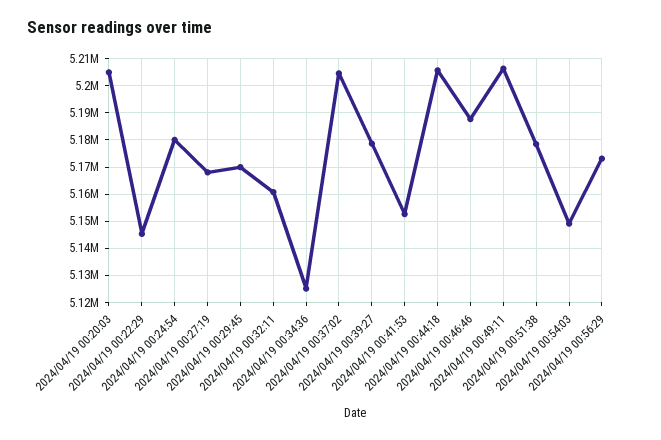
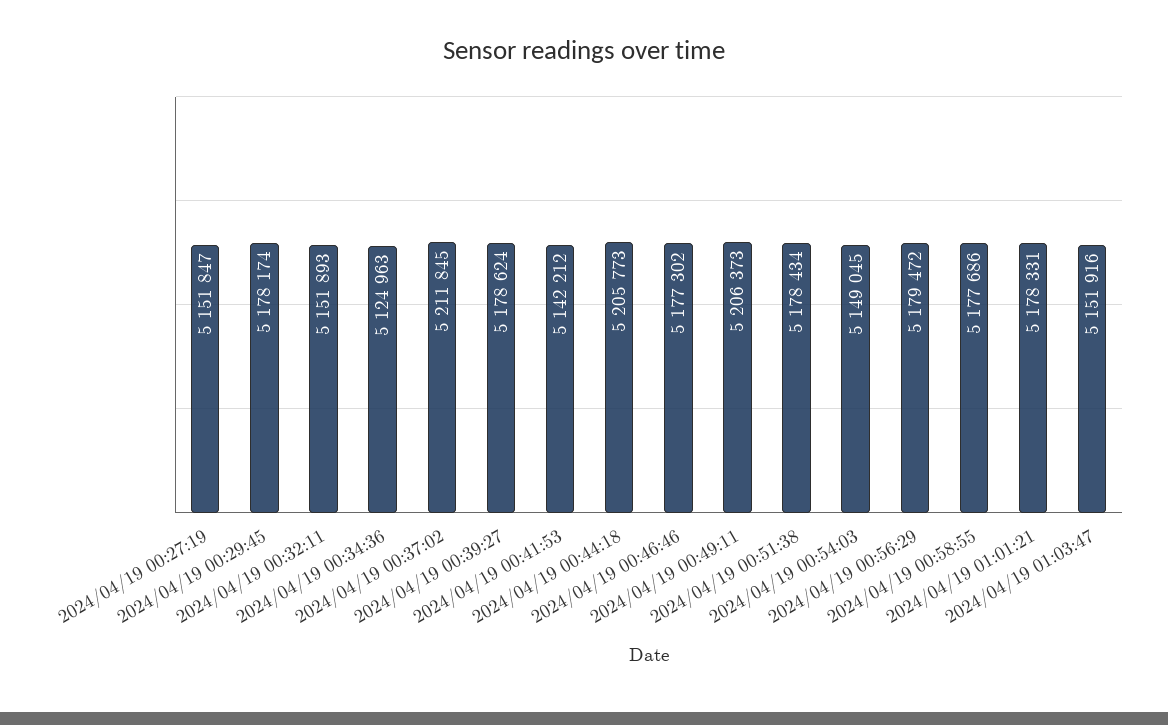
2024/04/19 00:20:03: 5205000 -> none
2024/04/19 00:22:29: 5145000 -> none
2024/04/19 00:24:54: 5180000 -> none
2024/04/19 00:27:19: 5167500 -> 5151847
2024/04/19 00:29:45: 5170000 -> 5178174
2024/04/19 00:32:11: 5160000 -> 5151893
2024/04/19 00:37:02: 5205000 -> 5211845
2024/04/19 00:41:53: 5152500 -> 5142212
2024/04/19 00:46:46: 5187500 -> 5177302
2024/04/19 00:56:29: 5172500 -> 5179472
2024/04/19 00:58:55: none -> 5177686
2024/04/19 01:01:21: none -> 5178331
2024/04/19 01:03:47: none -> 5151916

